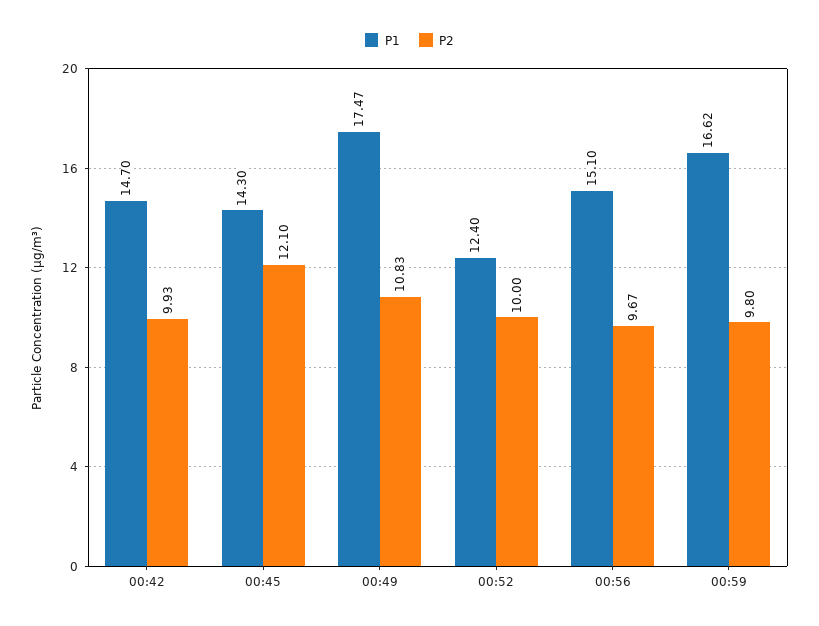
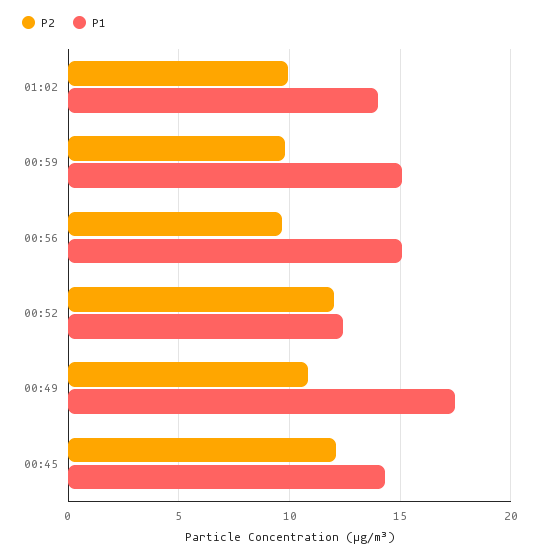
P1, 00:42: 14.7 -> none
P2, 00:42: 9.93 -> none
P2, 00:52: 10 -> 12
P1, 00:59: 16.62 -> 15
P2, 01:02: none -> 10
P1, 01:02: none -> 14

